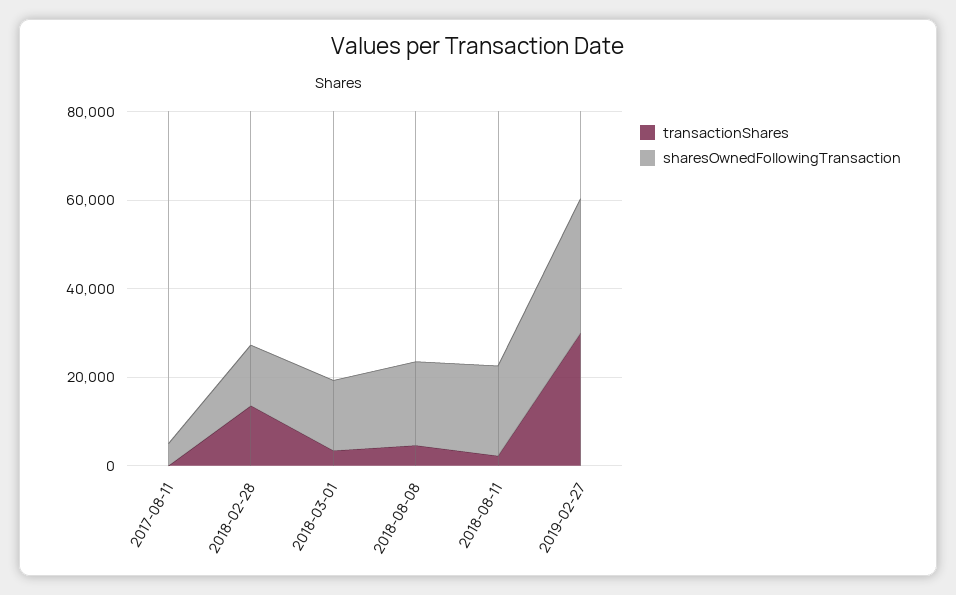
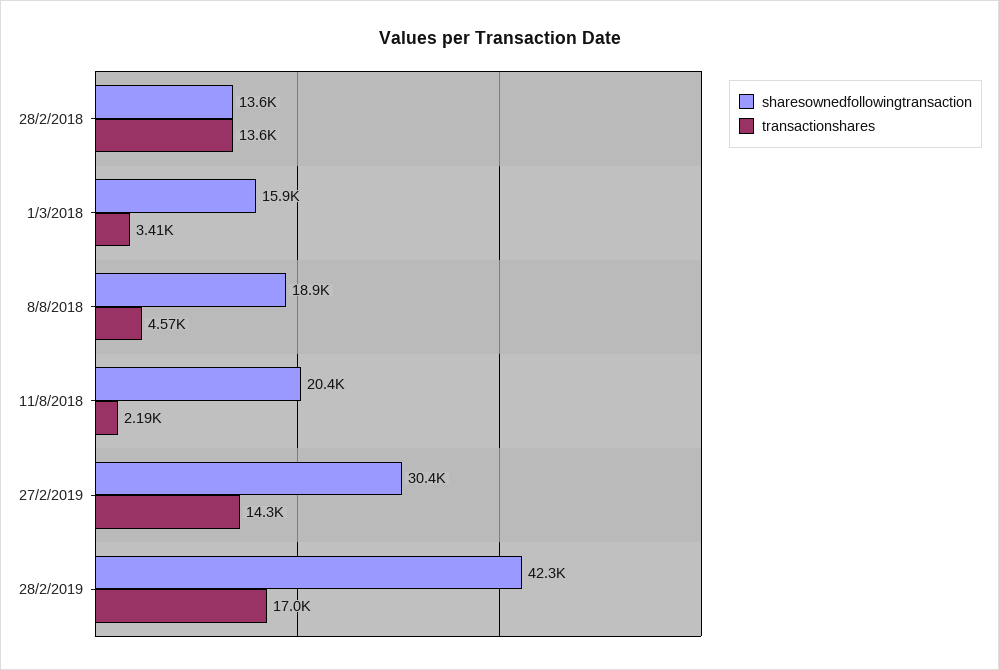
transactionShares, 2017-08-11: 0 -> none
sharesOwnedFollowingTransaction, 2017-08-11: 5000 -> none
transactionShares, 2019-02-27: 30000 -> 14300
sharesOwnedFollowingTransaction, 28/2/2019: none -> 42300
transactionShares, 28/2/2019: none -> 17000

